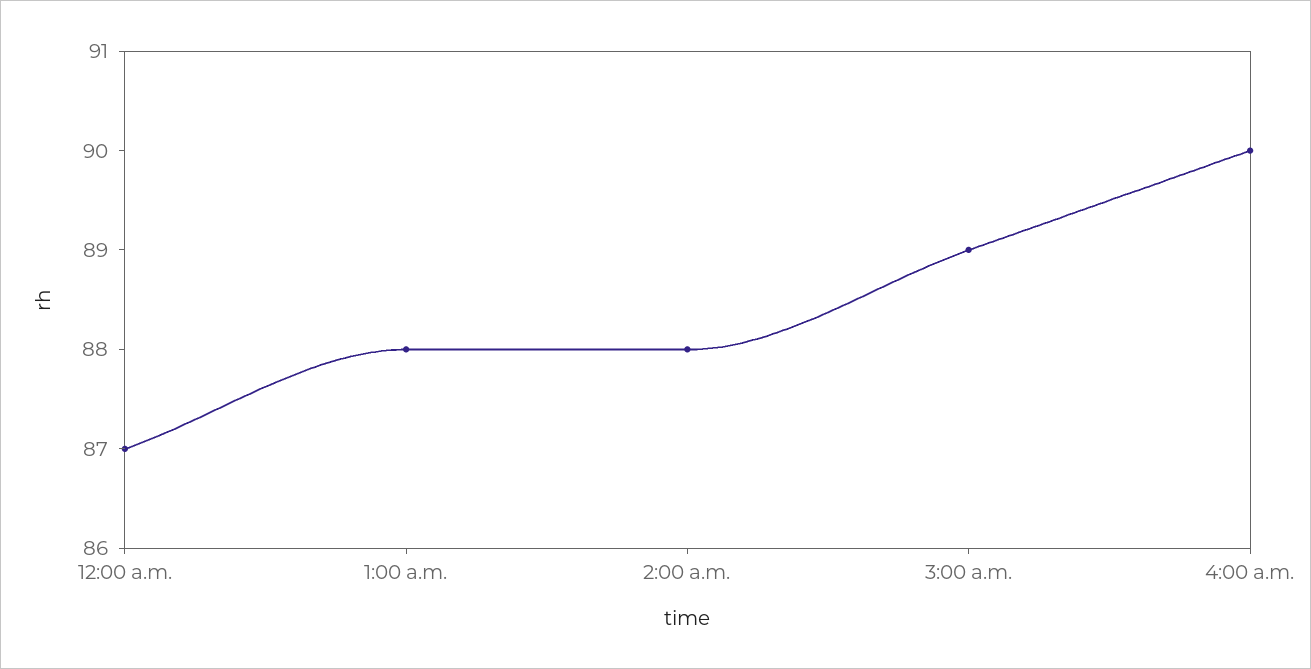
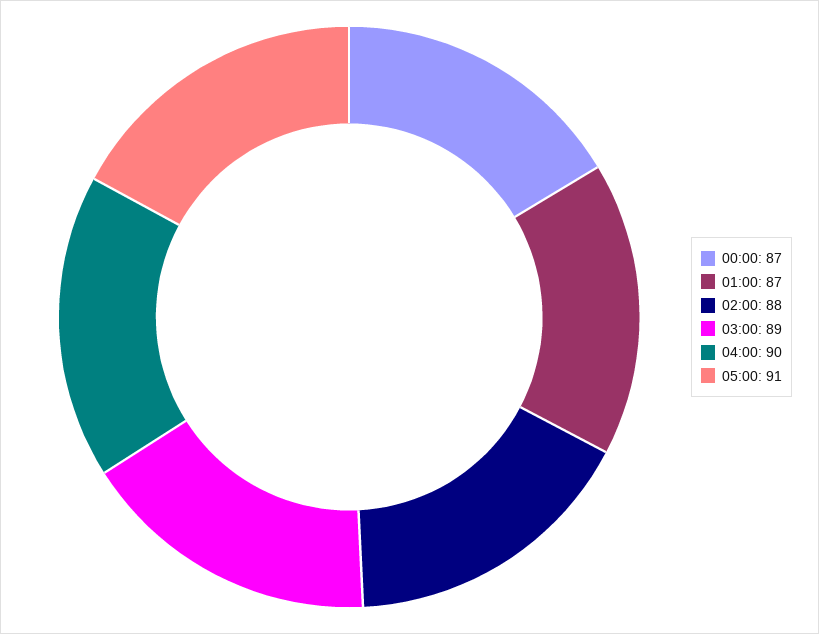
1:00 a.m.: 88 -> 87
05:00: none -> 91

